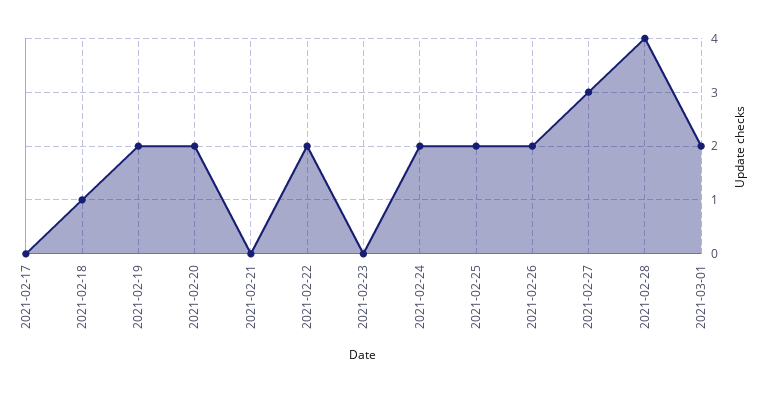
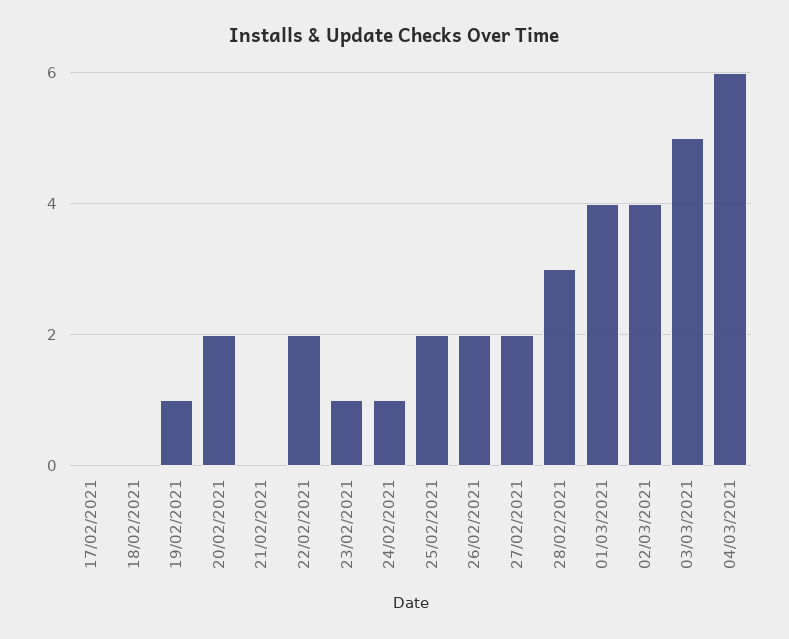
2021-02-18: 1 -> 0
2021-02-19: 2 -> 1
2021-02-23: 0 -> 1
2021-02-24: 2 -> 1
2021-02-27: 3 -> 2
2021-02-28: 4 -> 3
2021-03-01: 2 -> 4
02/03/2021: none -> 4
03/03/2021: none -> 5
04/03/2021: none -> 6

